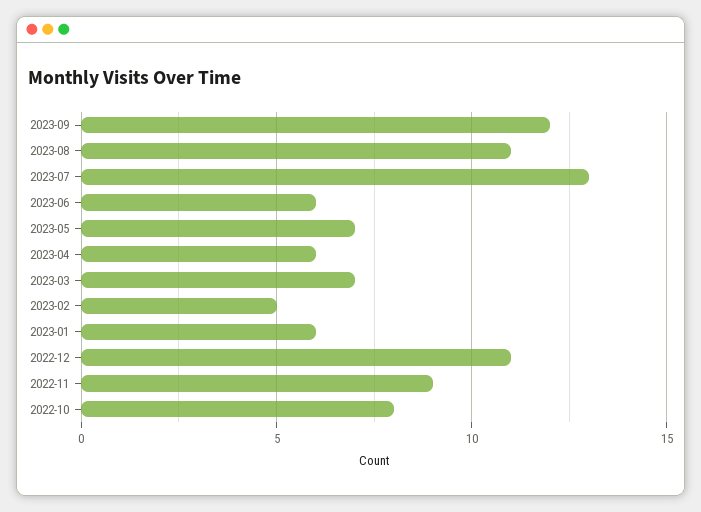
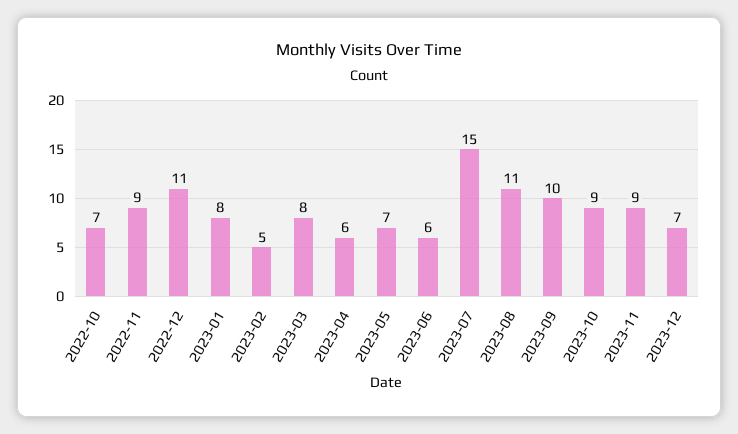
2023-09: 12 -> 10
2023-07: 13 -> 15
2023-03: 7 -> 8
2023-01: 6 -> 8
2022-10: 8 -> 7
2023-10: none -> 9
2023-11: none -> 9
2023-12: none -> 7

